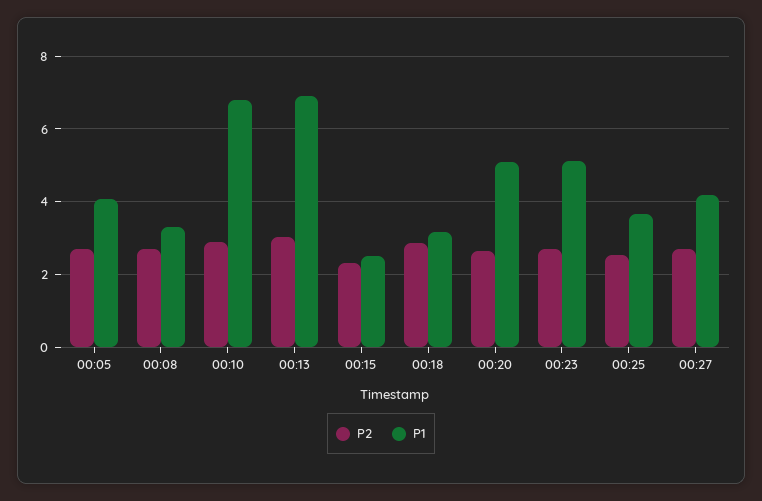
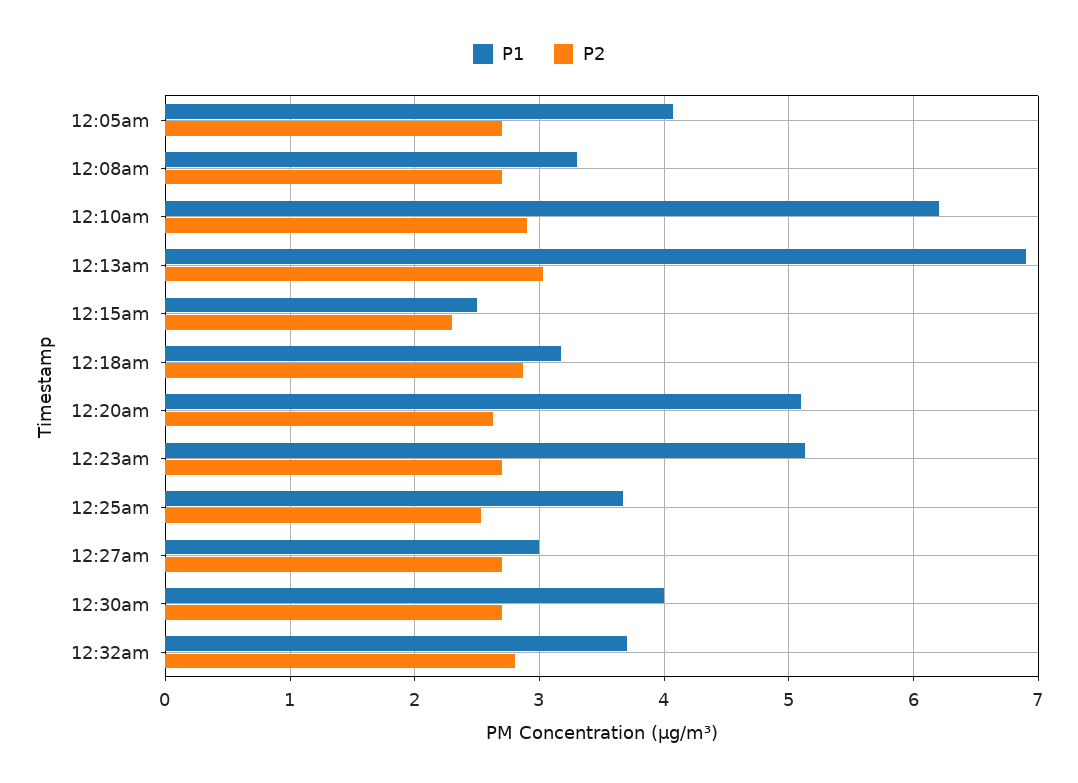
P1, 00:10: 6.8 -> 6.2
P1, 00:27: 4.2 -> 3
P1, 12:30am: none -> 4
P2, 12:30am: none -> 2.7
P1, 12:32am: none -> 3.7
P2, 12:32am: none -> 2.8

